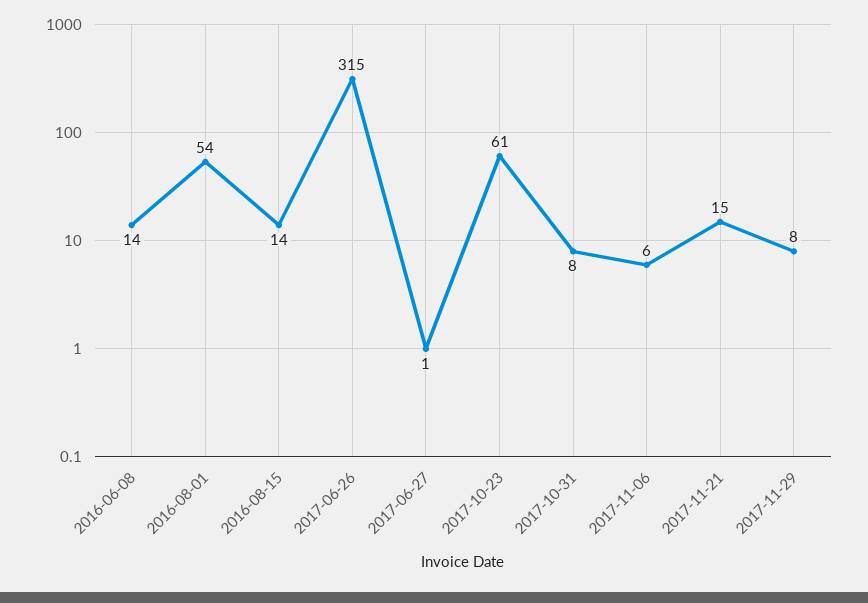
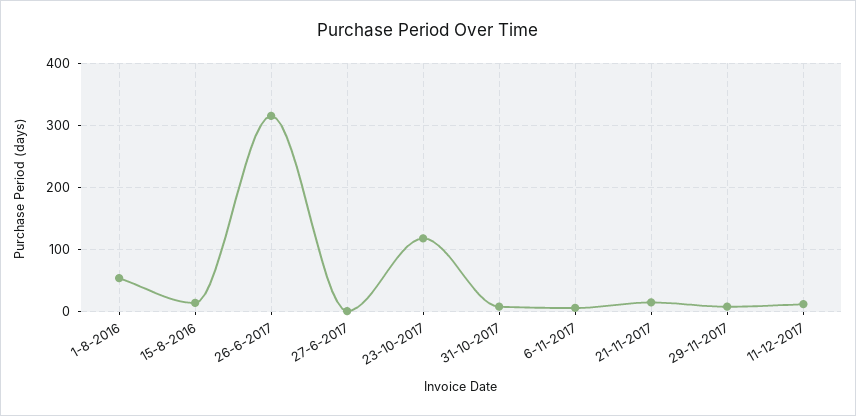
2016-06-08: 14 -> none
2017-10-23: 61 -> 120
11-12-2017: none -> 10

